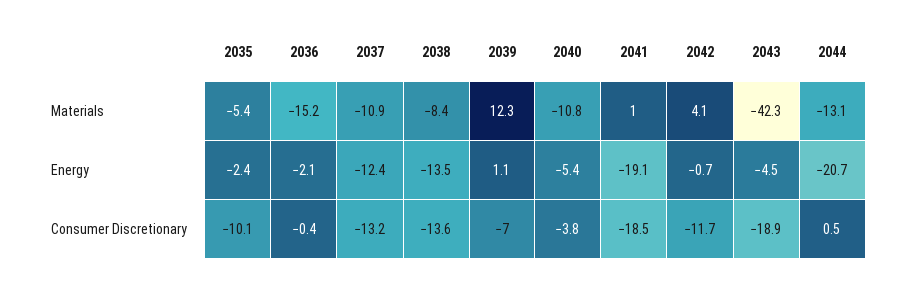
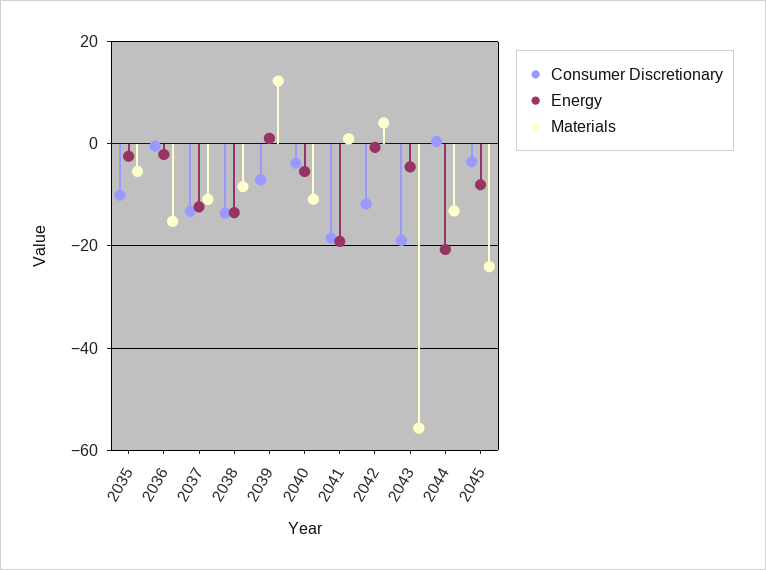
Materials, 2043: -42.3 -> -56
Consumer Discretionary, 2045: none -> -4
Energy, 2045: none -> -8
Materials, 2045: none -> -24

